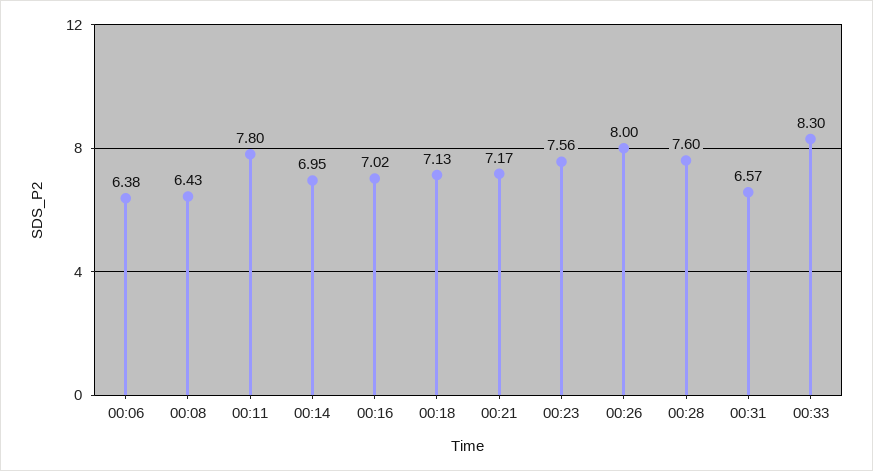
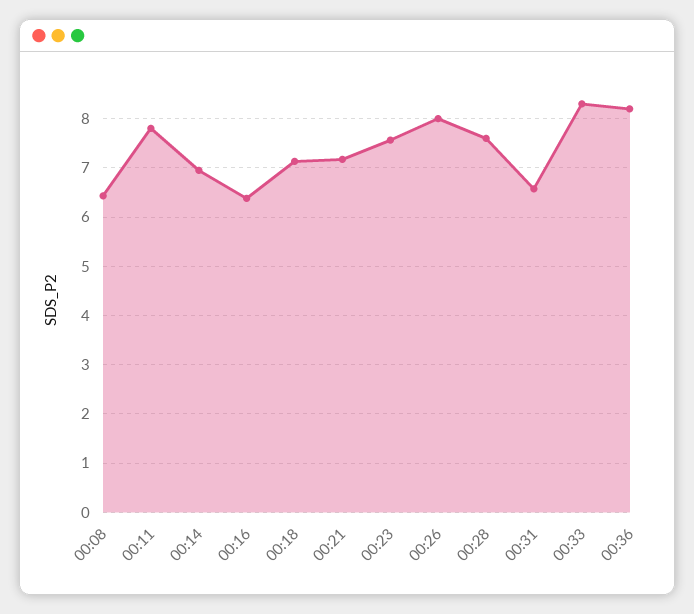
00:06: 6.38 -> none
00:16: 7.02 -> 6.4
00:36: none -> 8.2

